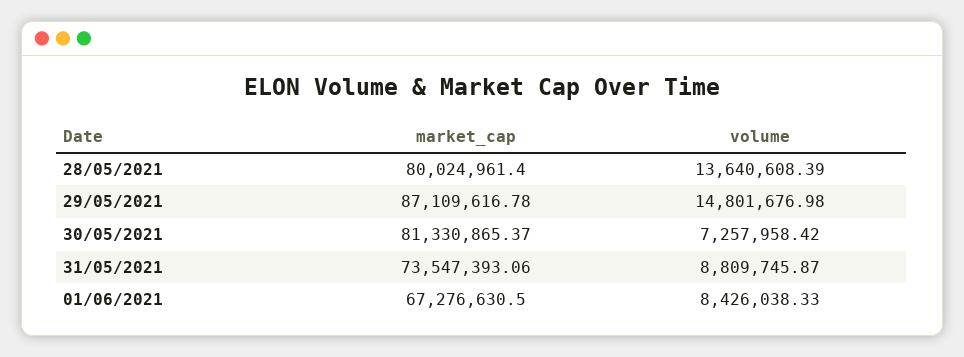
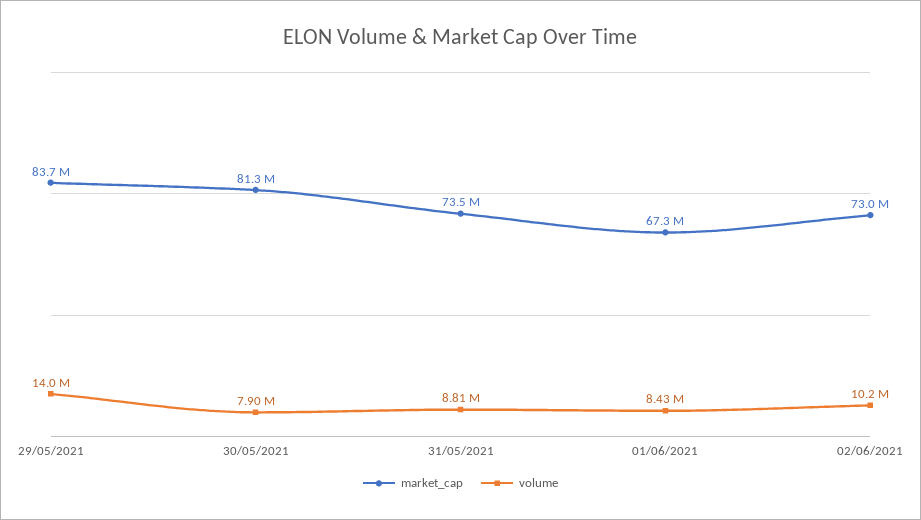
market_cap, 28/05/2021: 80024961.4 -> none
volume, 28/05/2021: 13640608.39 -> none
market_cap, 29/05/2021: 87109616.78 -> 83700000
volume, 29/05/2021: 14801676.98 -> 14000000
volume, 30/05/2021: 7257958.42 -> 7900000
market_cap, 02/06/2021: none -> 73000000
volume, 02/06/2021: none -> 10200000

